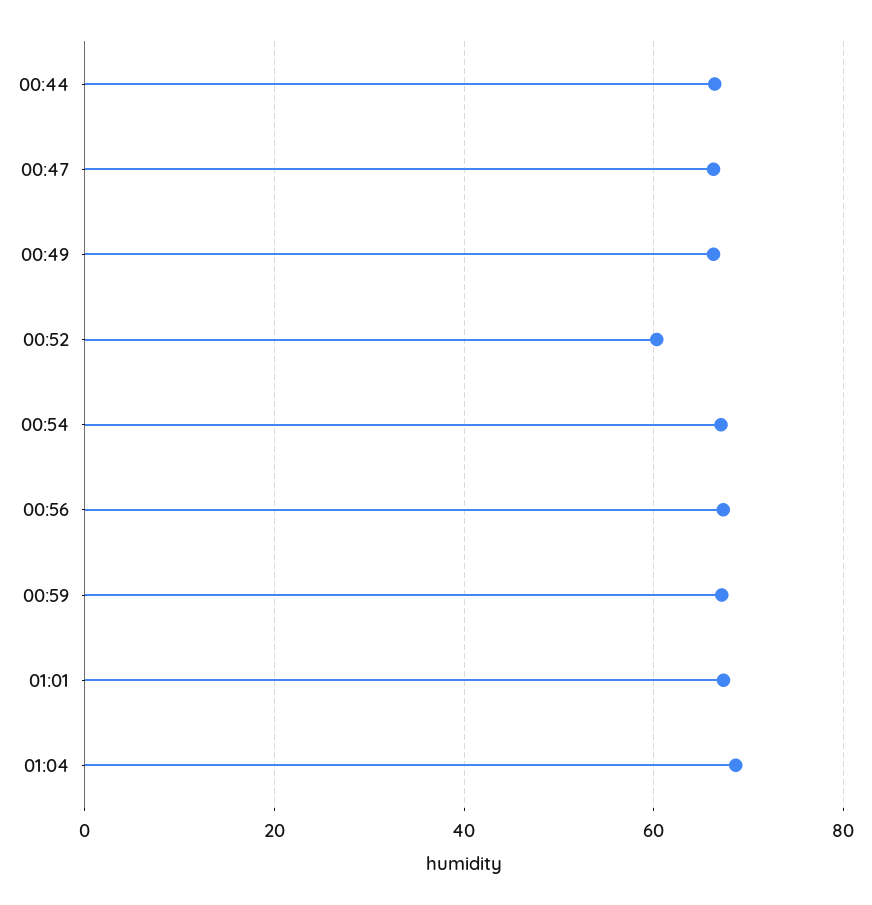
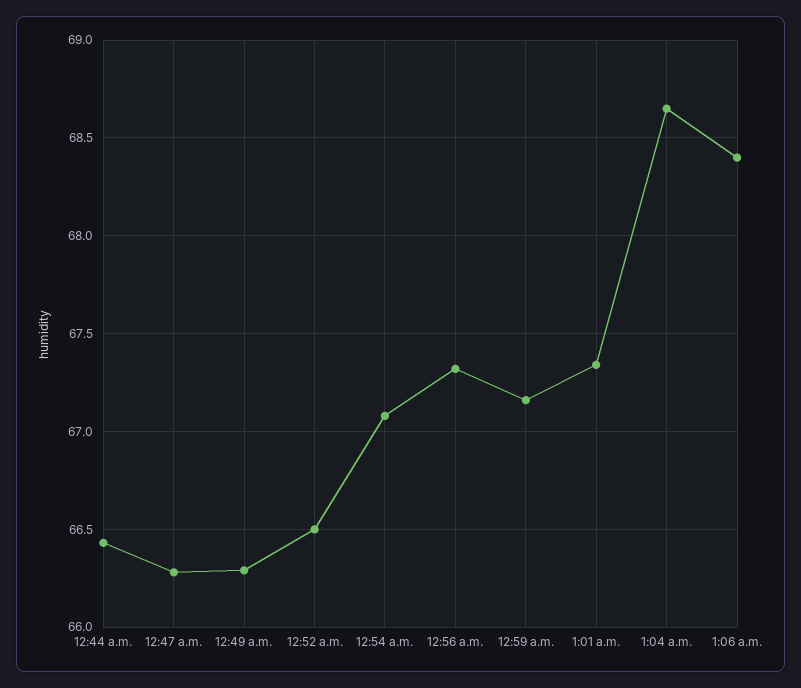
00:52: 60 -> 66.5
1:06 a.m.: none -> 68.4

